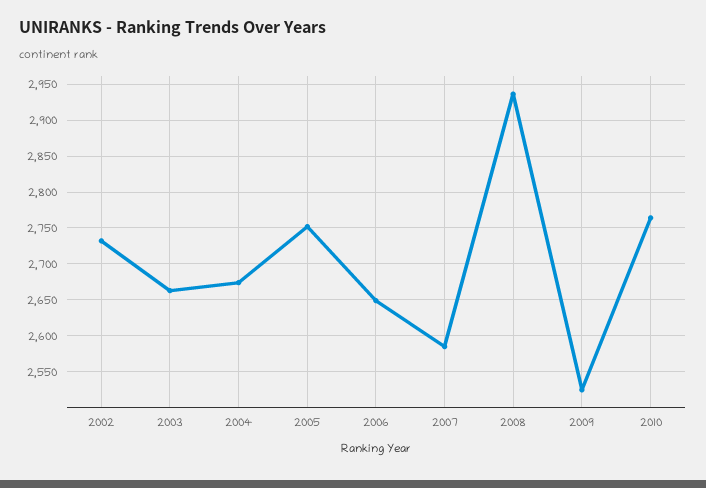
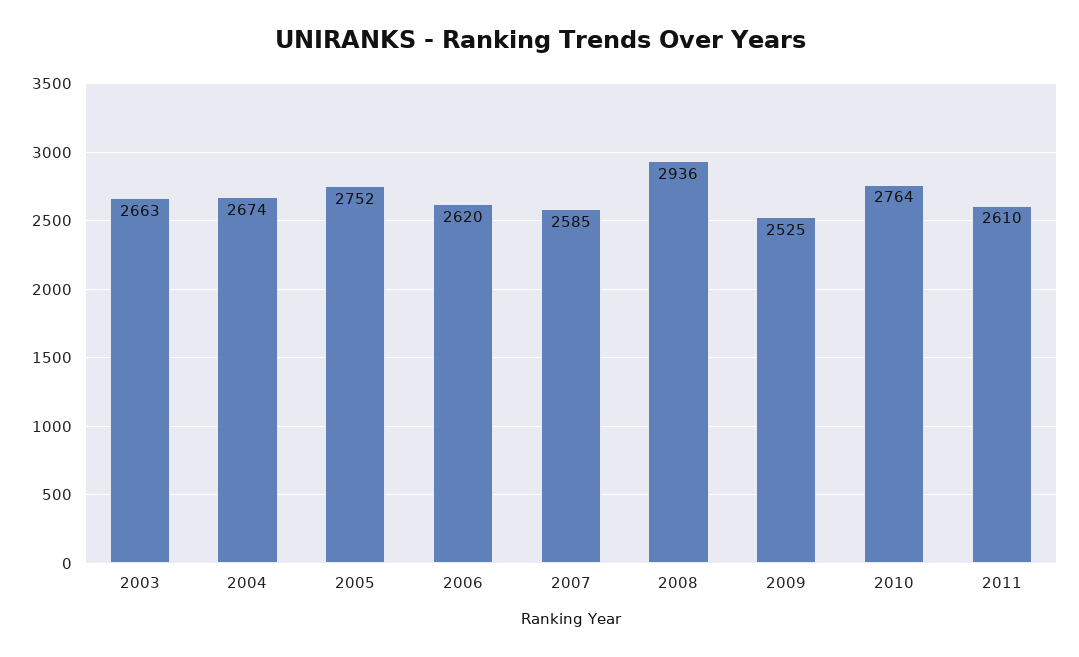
2002: 2730 -> none
2006: 2650 -> 2620
2011: none -> 2610

